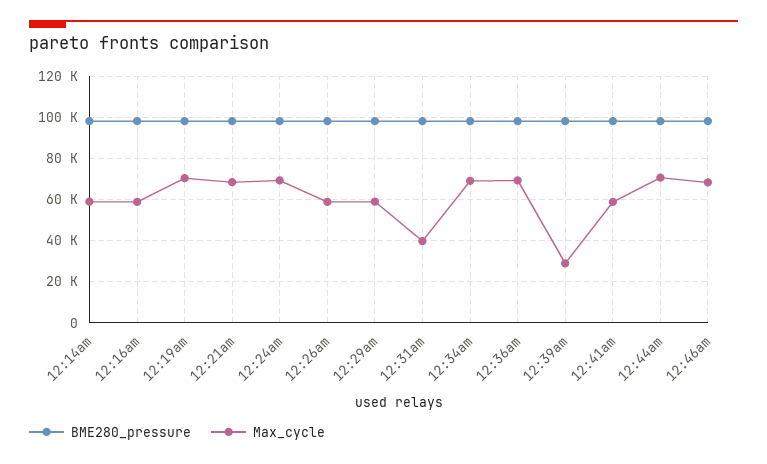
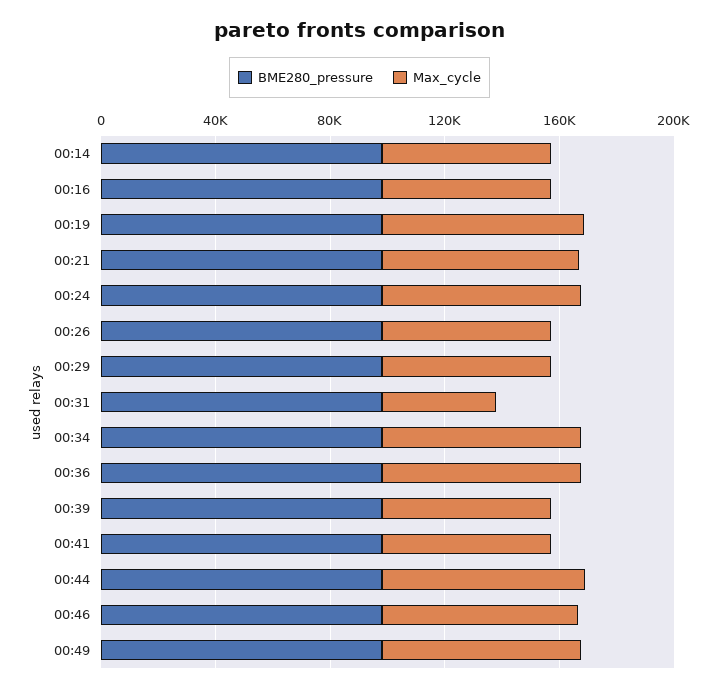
Max_cycle, 12:39am: 30000 -> 60000
BME280_pressure, 00:49: none -> 100000
Max_cycle, 00:49: none -> 70000

